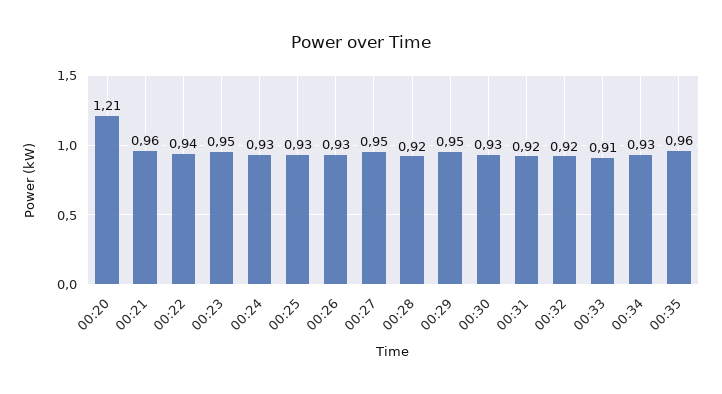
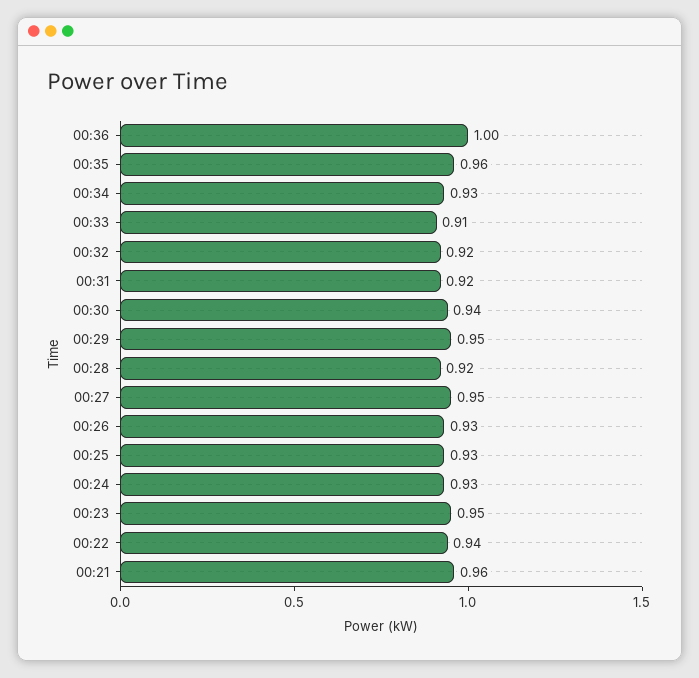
00:20: 1.21 -> none
00:30: 0.93 -> 0.94
00:36: none -> 1

